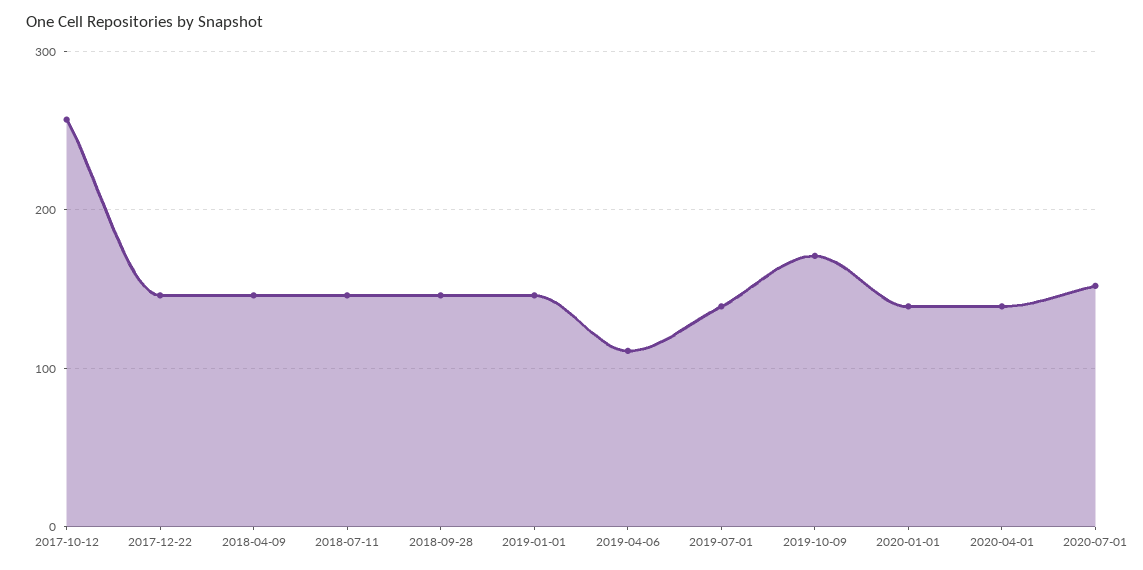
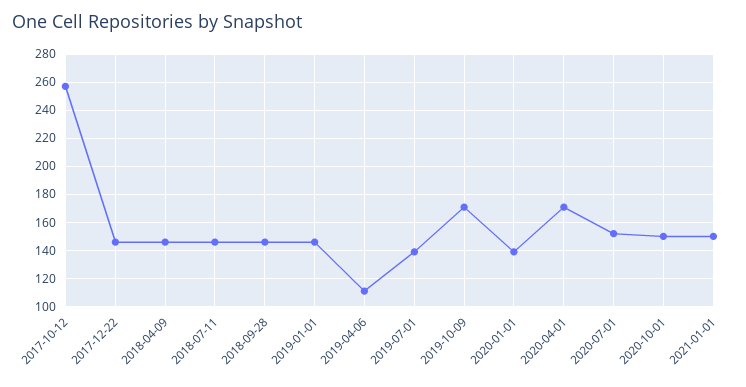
2020-04-01: 140 -> 170
2020-10-01: none -> 150
2021-01-01: none -> 150

